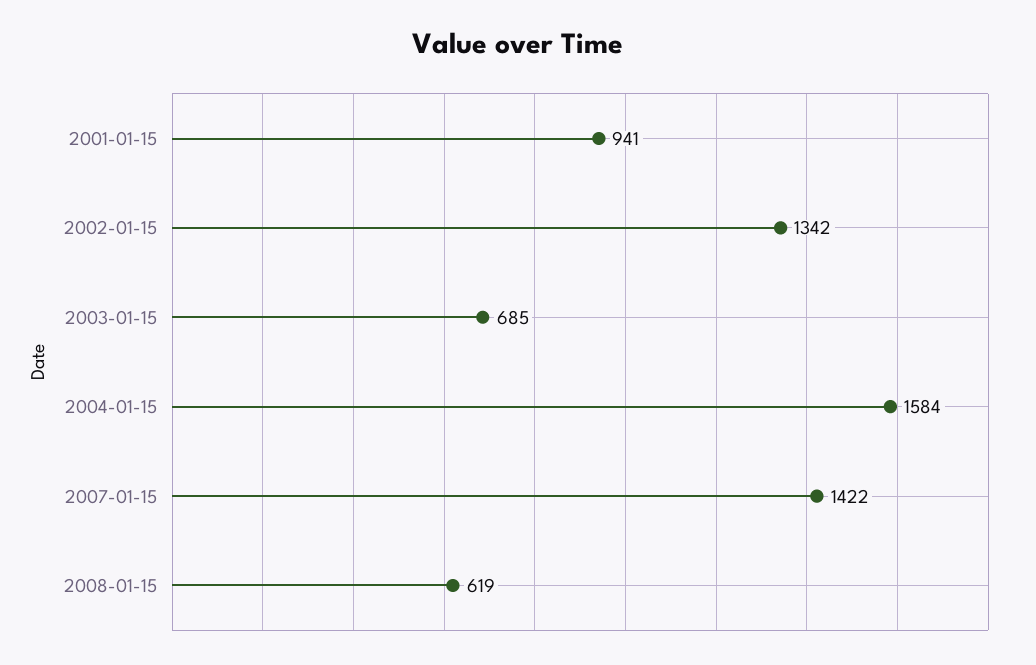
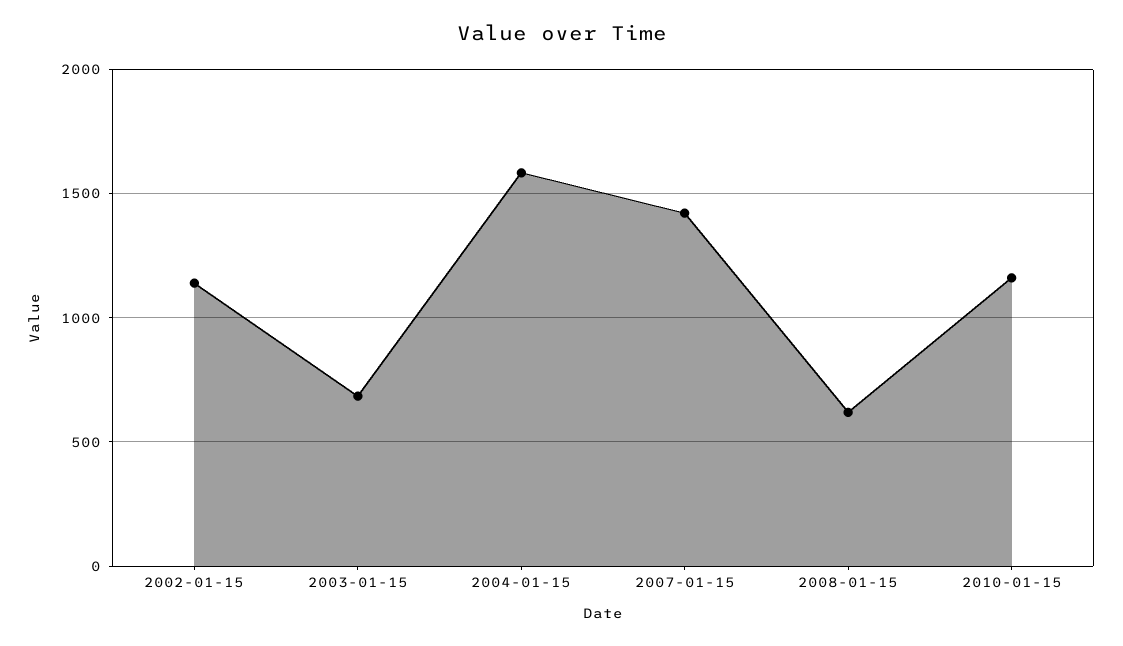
2001-01-15: 941 -> none
2002-01-15: 1342 -> 1150
2010-01-15: none -> 1150

